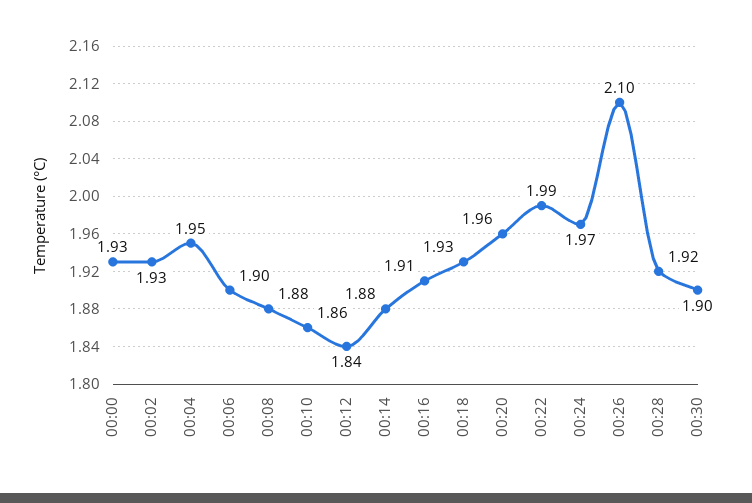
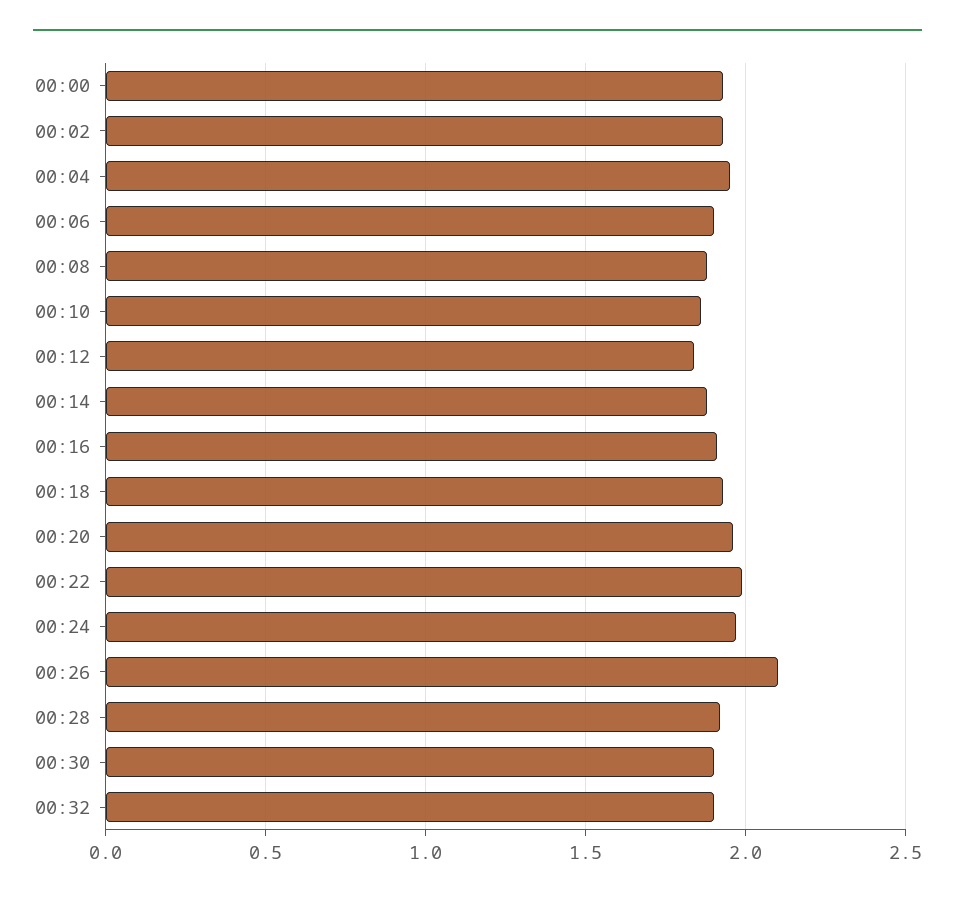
00:32: none -> 1.9

